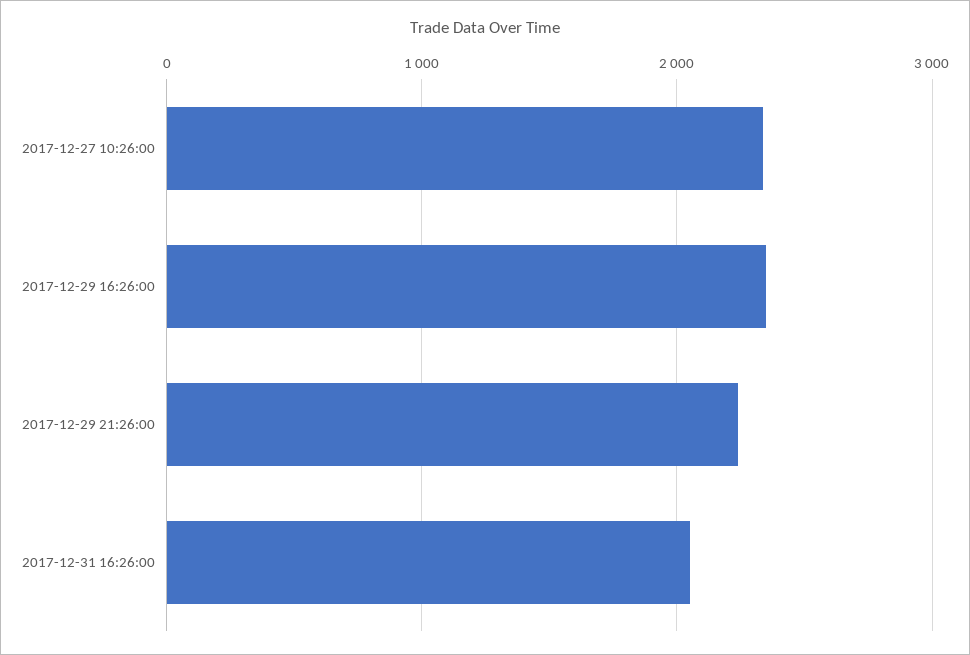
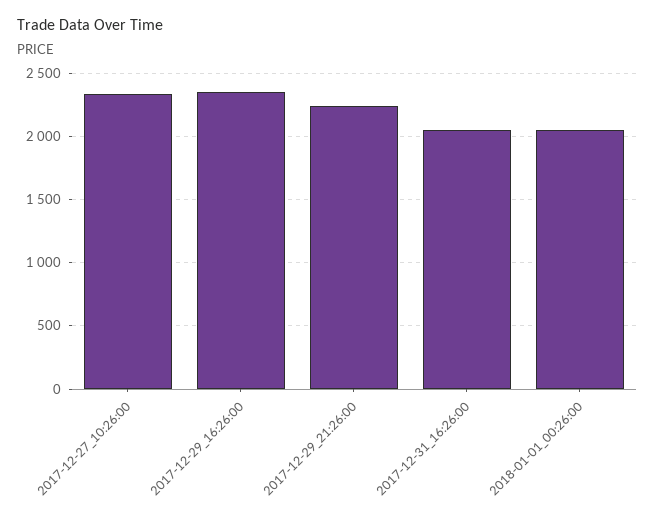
2018-01-01_00:26:00: none -> 2050

